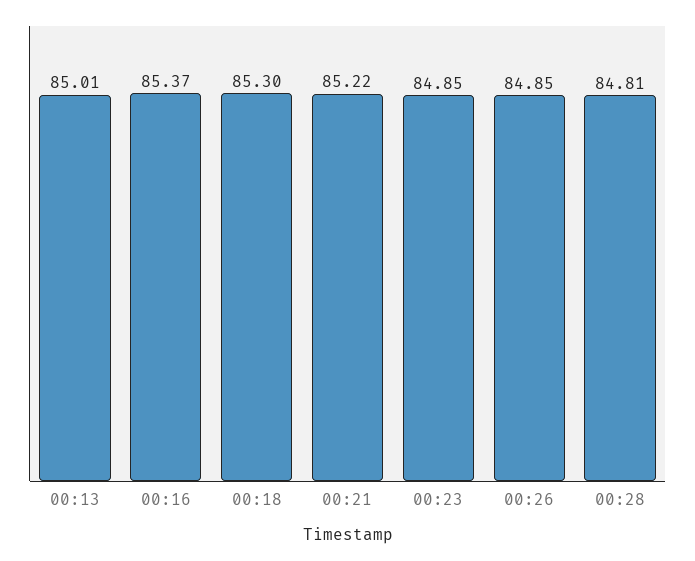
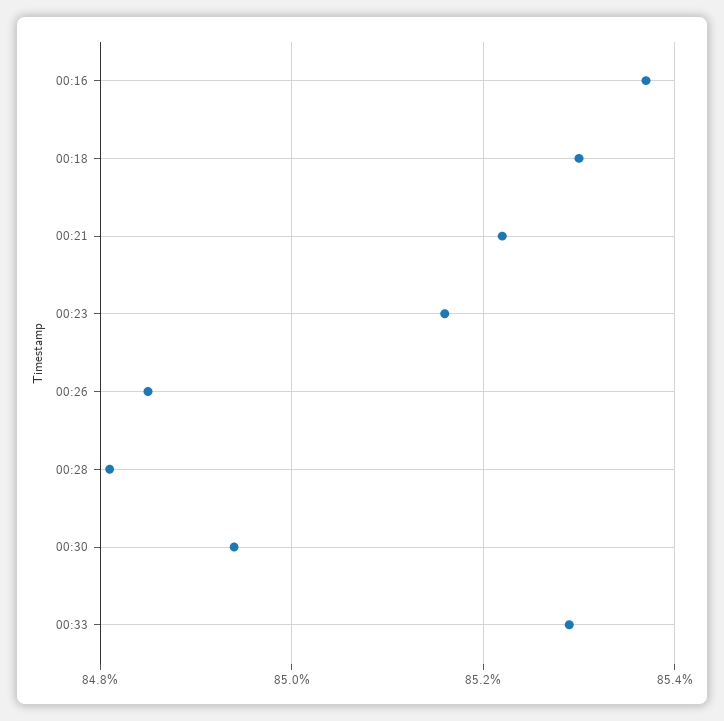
00:13: 85.01 -> none
00:23: 84.85 -> 85.15
00:30: none -> 84.95
00:33: none -> 85.3

